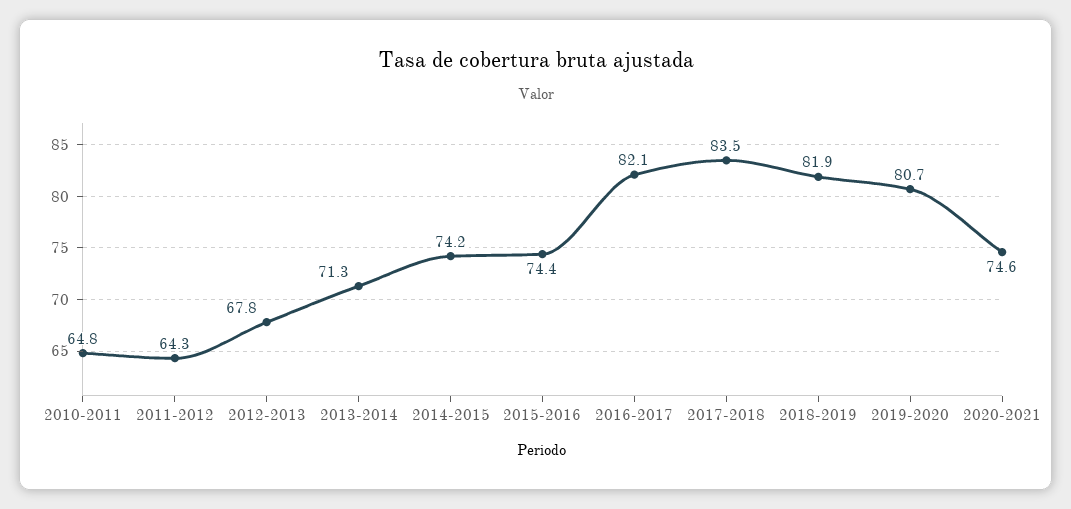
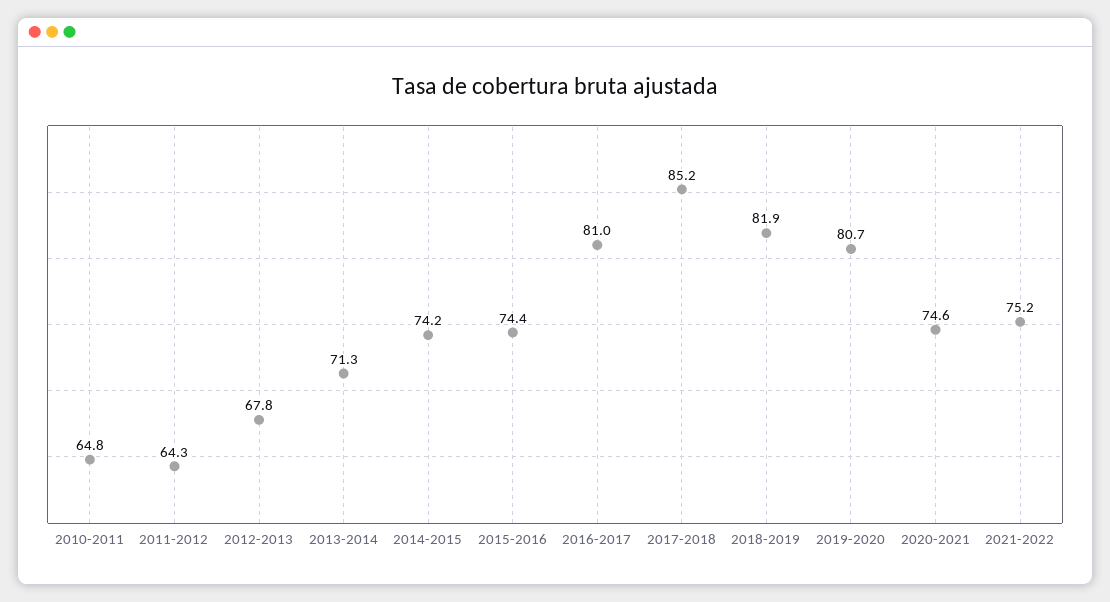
2016-2017: 82.1 -> 81
2017-2018: 83.5 -> 85.2
2021-2022: none -> 75.2

